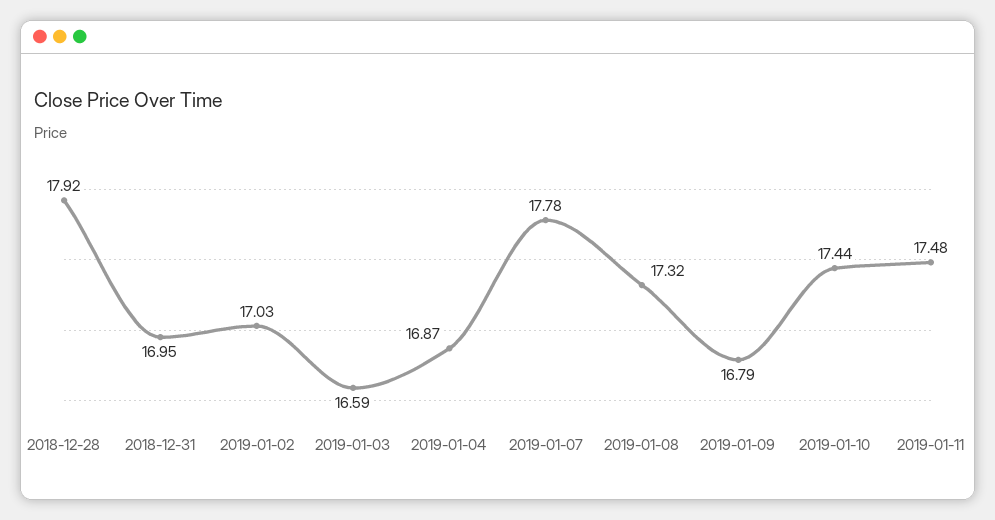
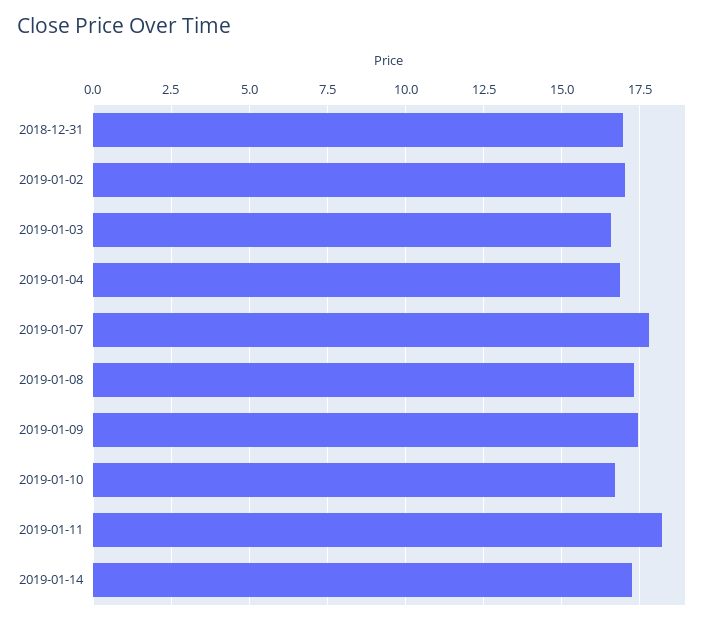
2018-12-28: 17.92 -> none
2019-01-09: 16.79 -> 17.5
2019-01-10: 17.44 -> 16.75
2019-01-11: 17.48 -> 18.25
2019-01-14: none -> 17.25

